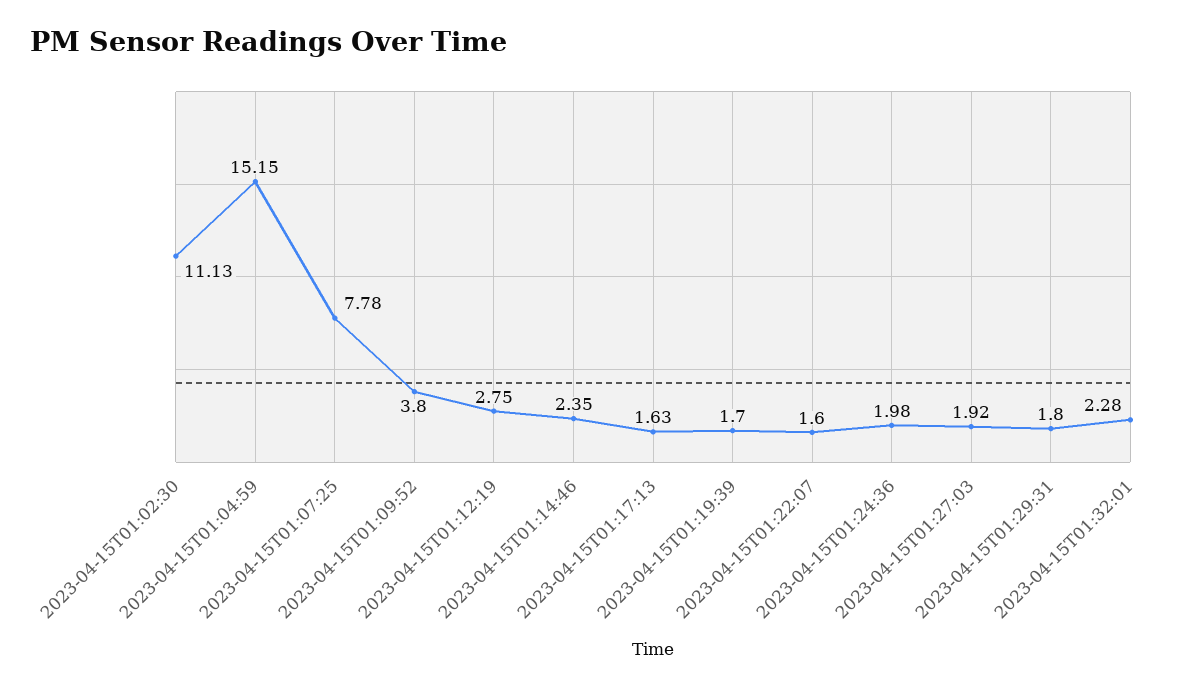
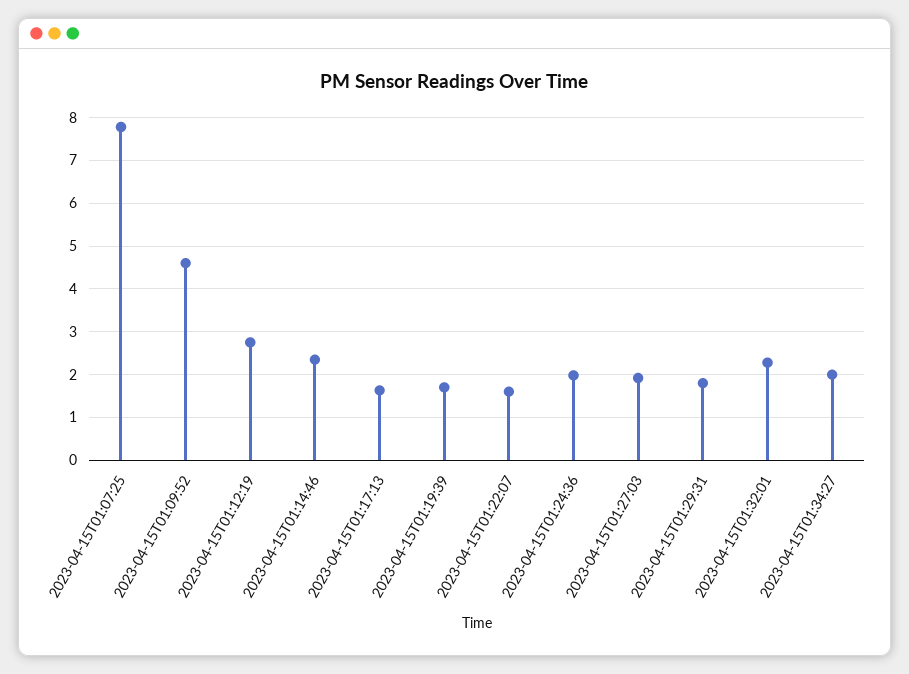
2023-04-15T01:02:30: 11.13 -> none
2023-04-15T01:04:59: 15.15 -> none
2023-04-15T01:09:52: 3.8 -> 4.6
2023-04-15T01:34:27: none -> 2

